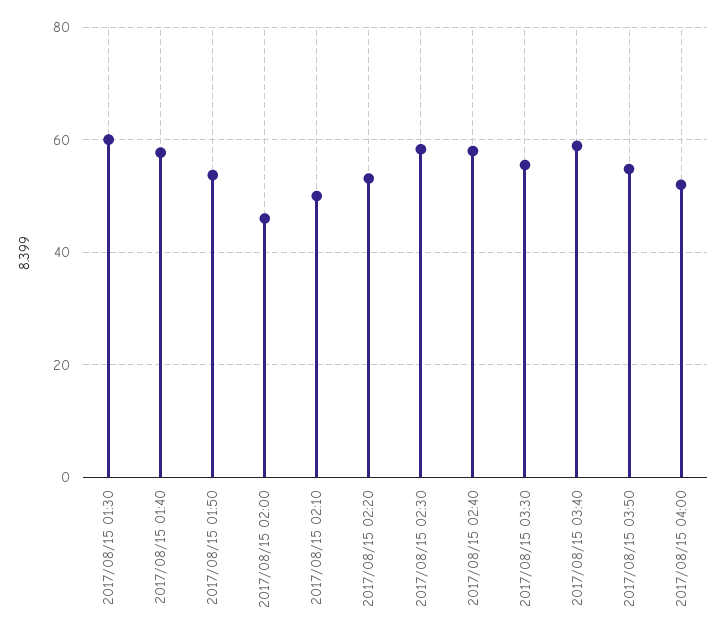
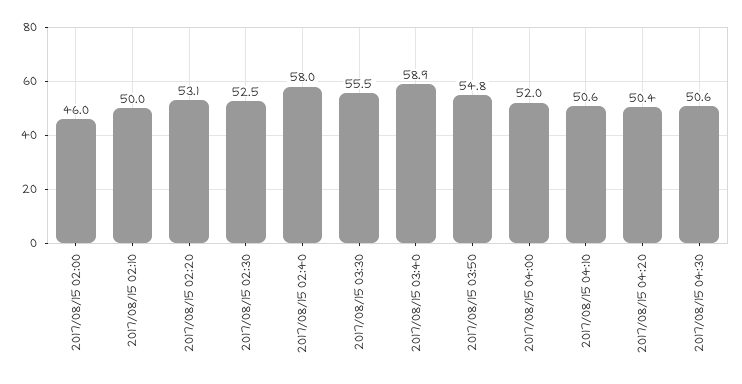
2017/08/15 01:30: 60 -> none
2017/08/15 01:40: 58 -> none
2017/08/15 01:50: 54 -> none
2017/08/15 02:30: 58 -> 52.5
2017/08/15 04:10: none -> 50.6
2017/08/15 04:20: none -> 50.4
2017/08/15 04:30: none -> 50.6

